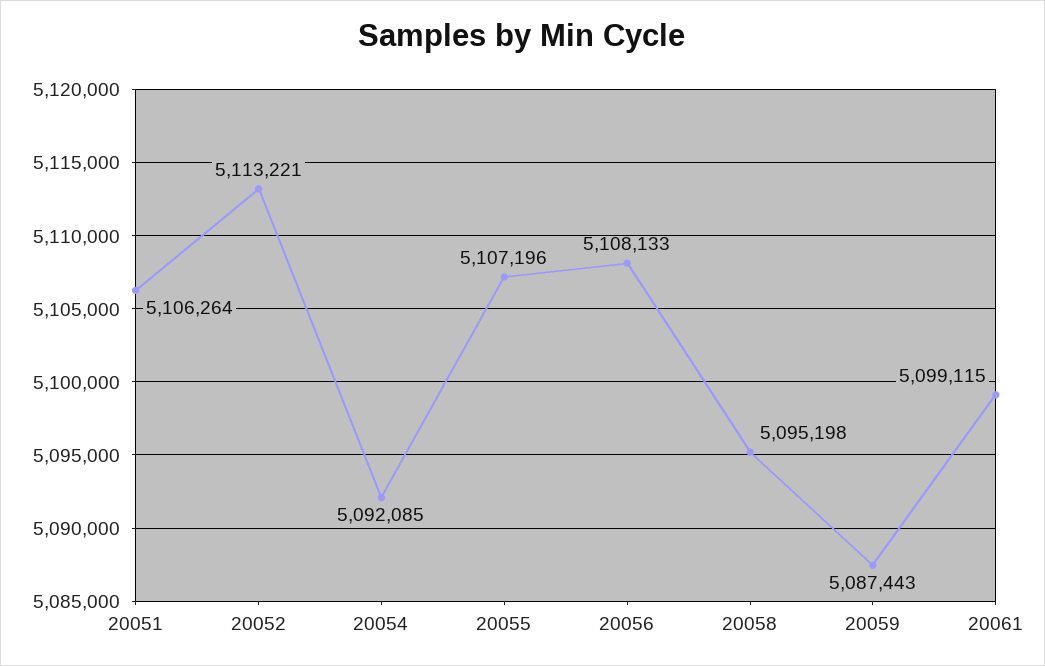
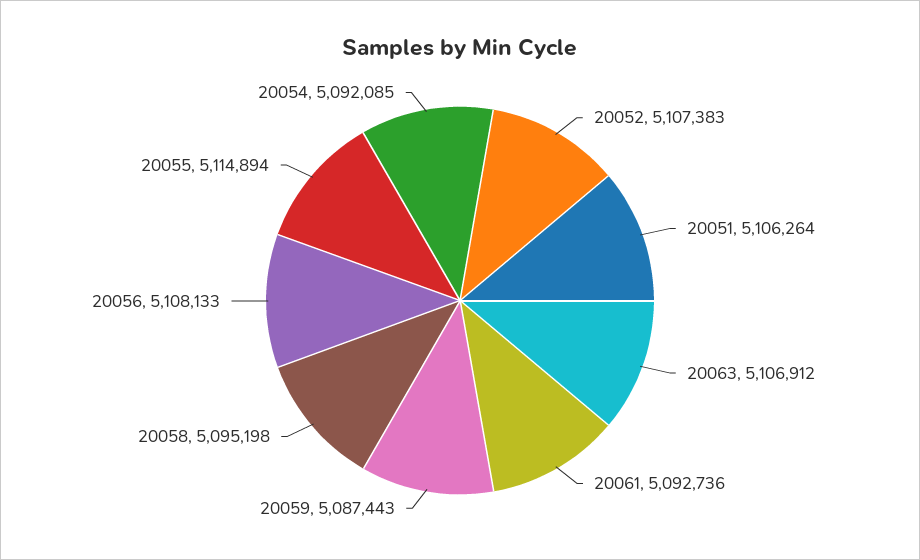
20052: 5113221 -> 5107383
20055: 5107196 -> 5114894
20061: 5099115 -> 5092736
20063: none -> 5106912

